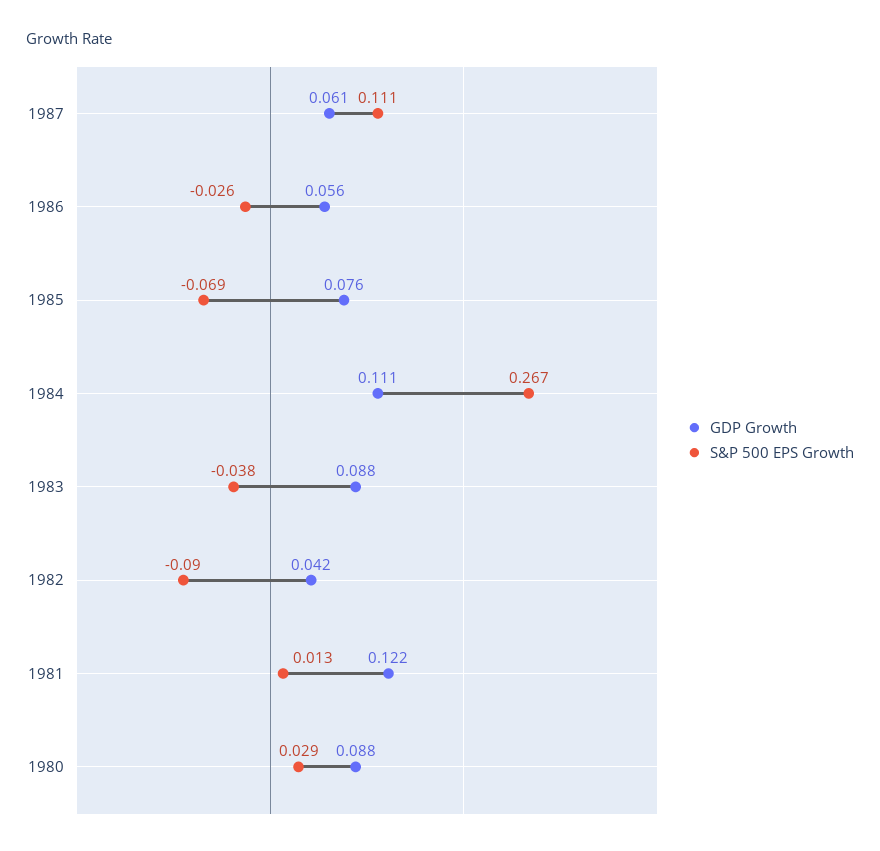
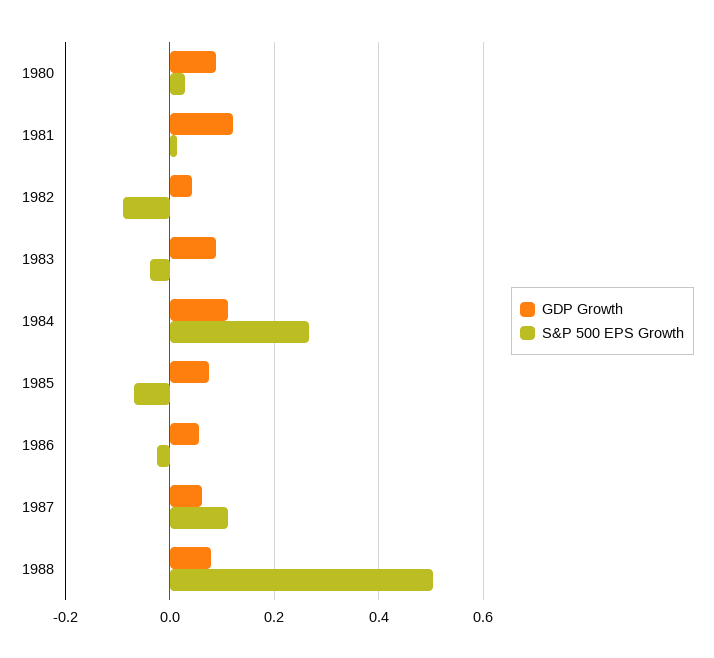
GDP Growth, 1988: none -> 0.08
S&P 500 EPS Growth, 1988: none -> 0.5

